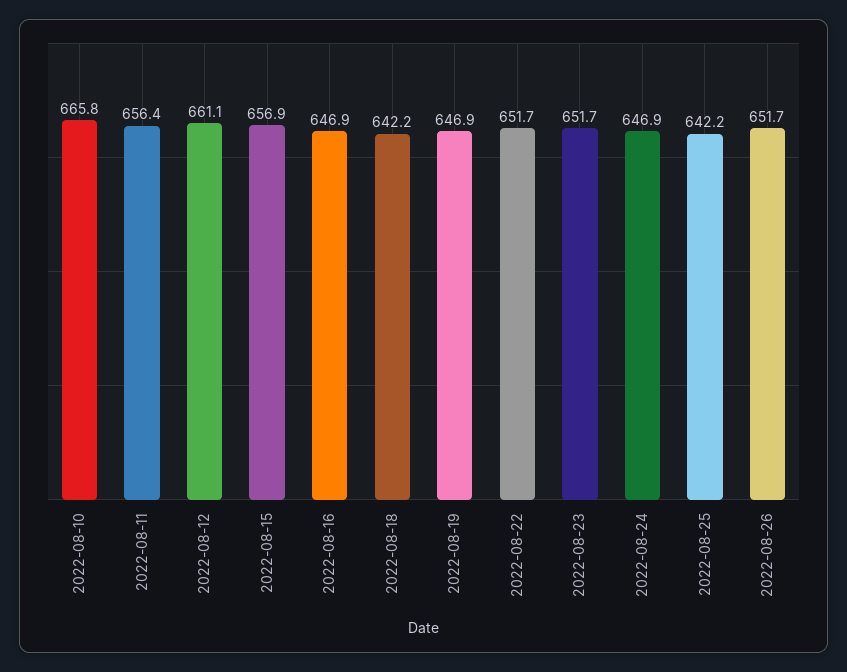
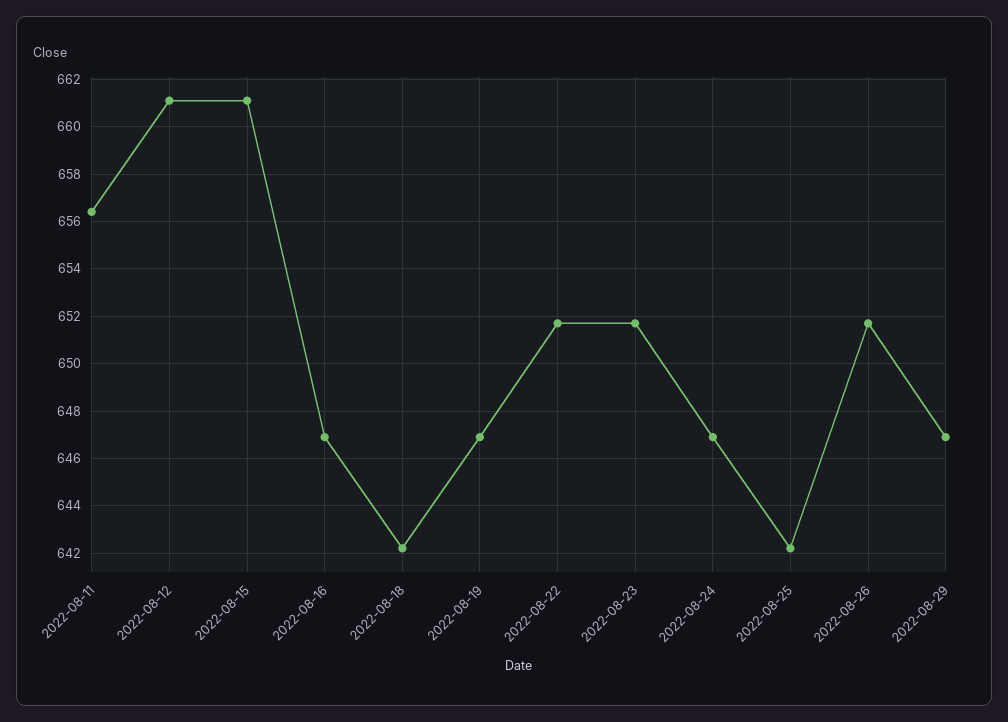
2022-08-10: 665.8 -> none
2022-08-15: 656.9 -> 661
2022-08-29: none -> 647

